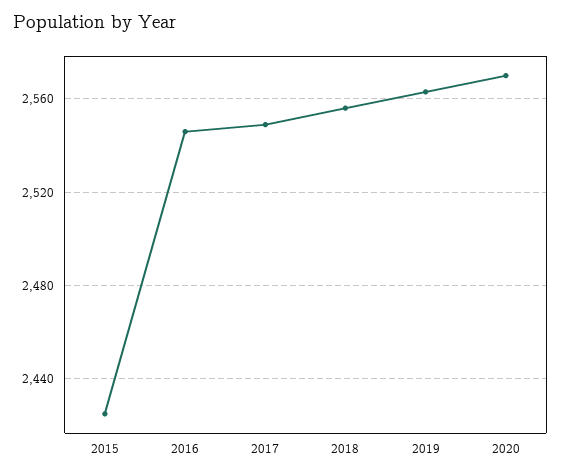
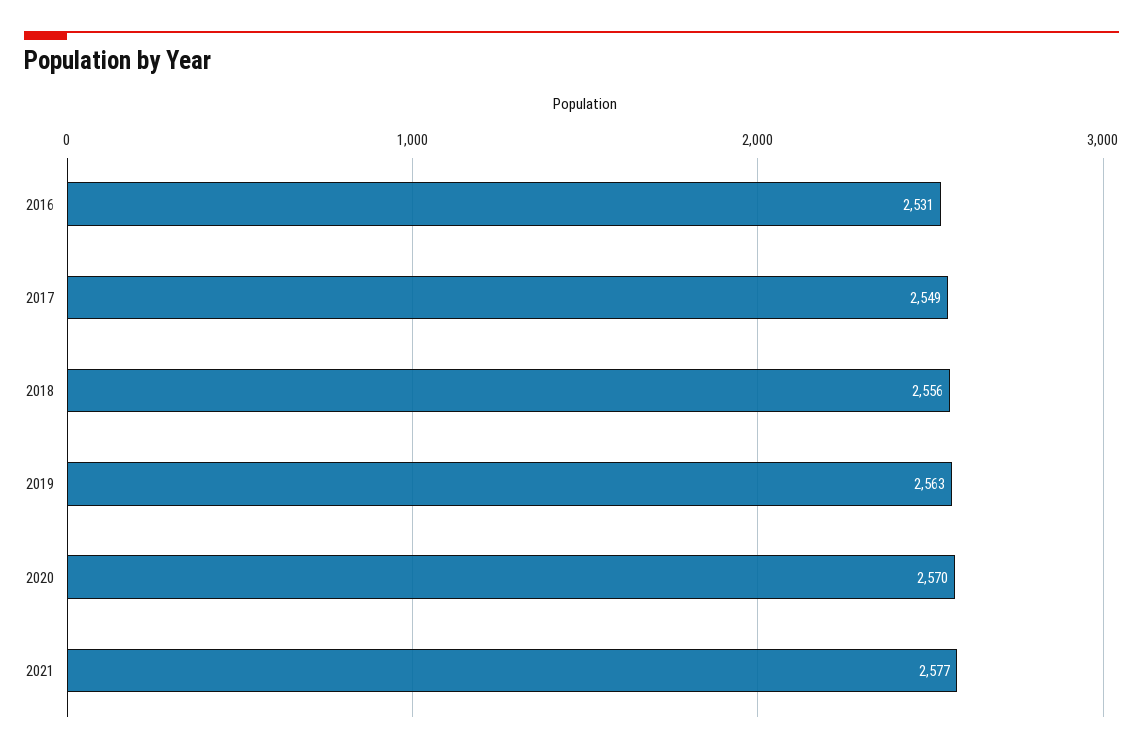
2015: 2425 -> none
2016: 2545 -> 2531
2021: none -> 2577

